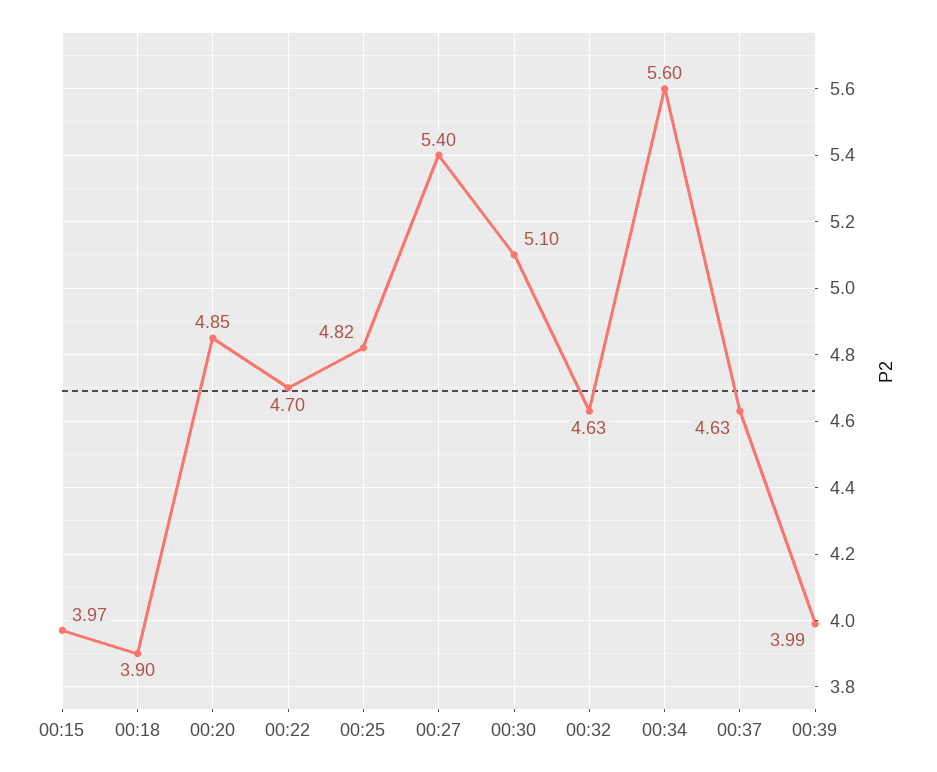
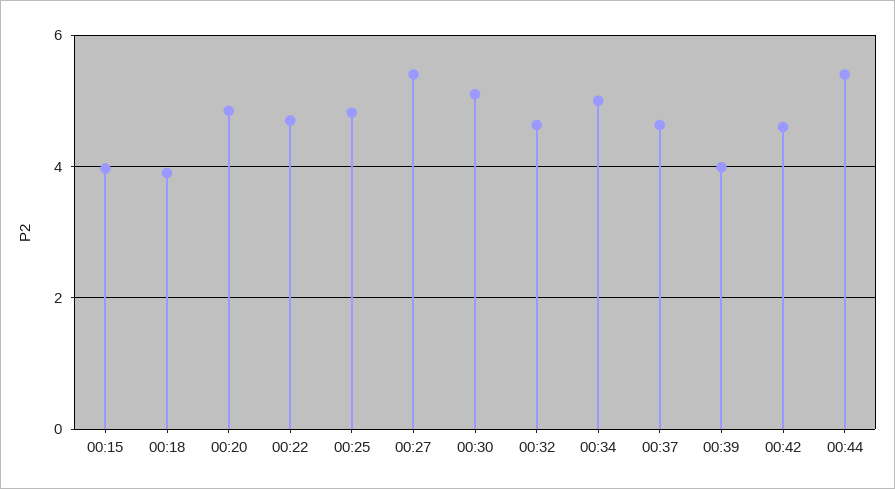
00:34: 5.6 -> 5
00:42: none -> 4.6
00:44: none -> 5.4

